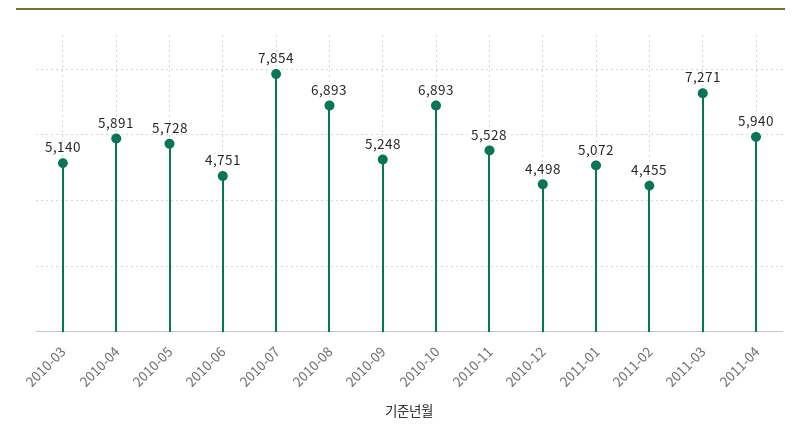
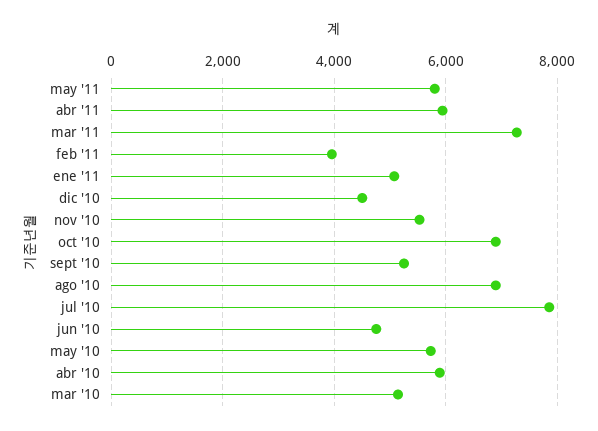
2011-02: 4455 -> 4000
may '11: none -> 5800

